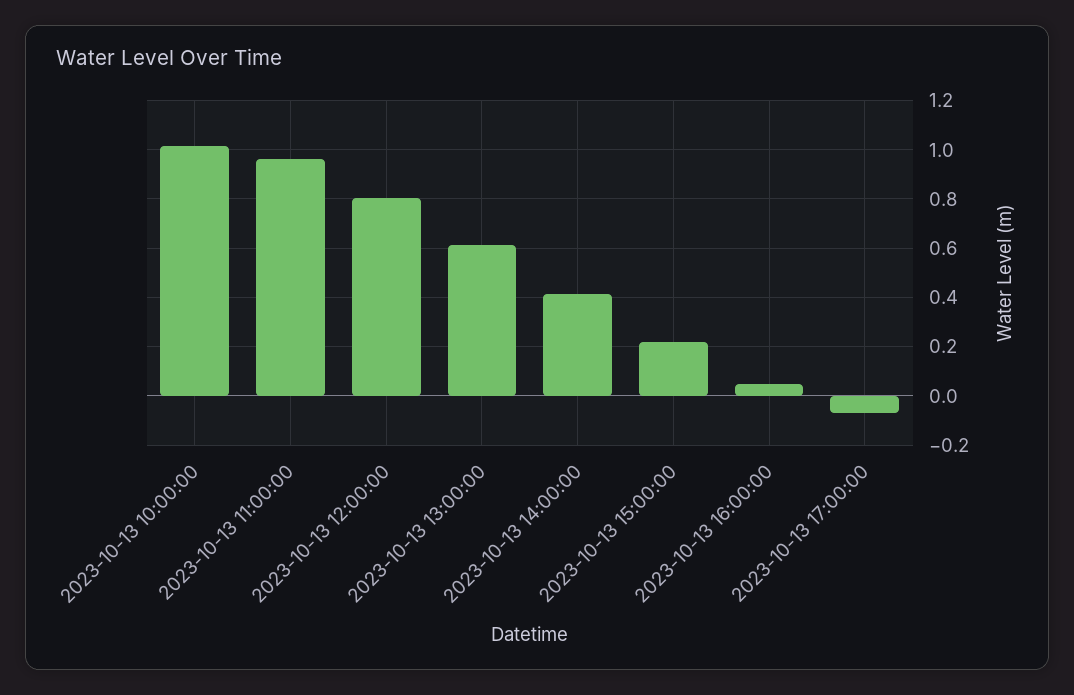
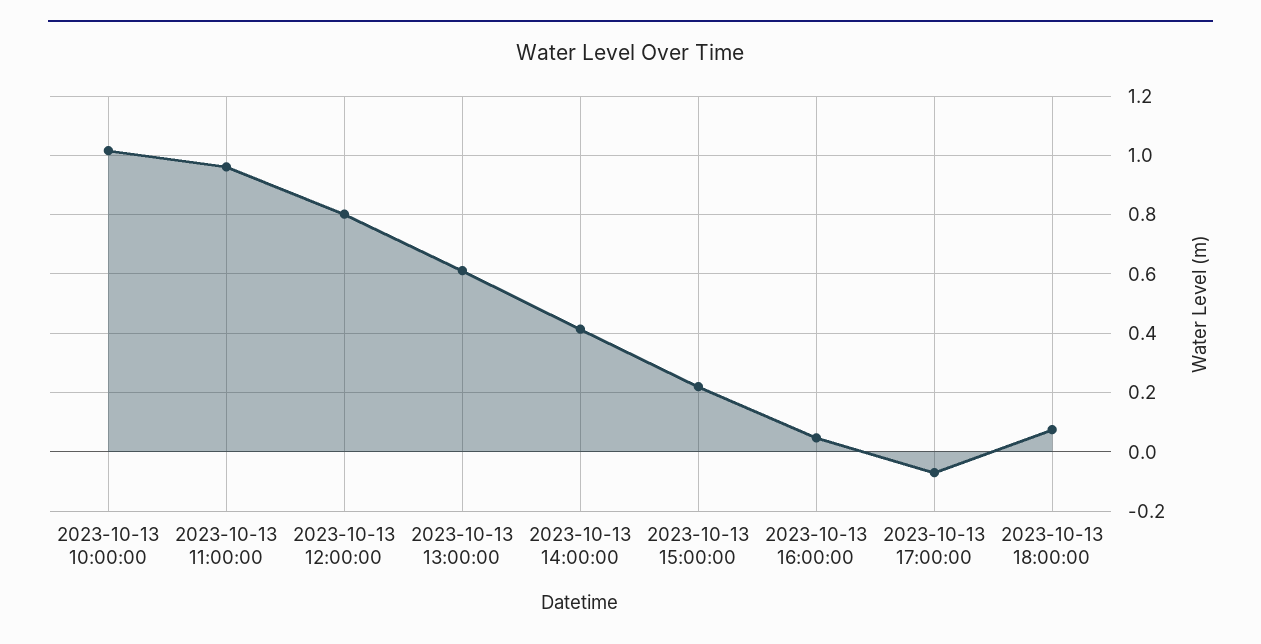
2023-10-13 18:00:00: none -> 0.075

